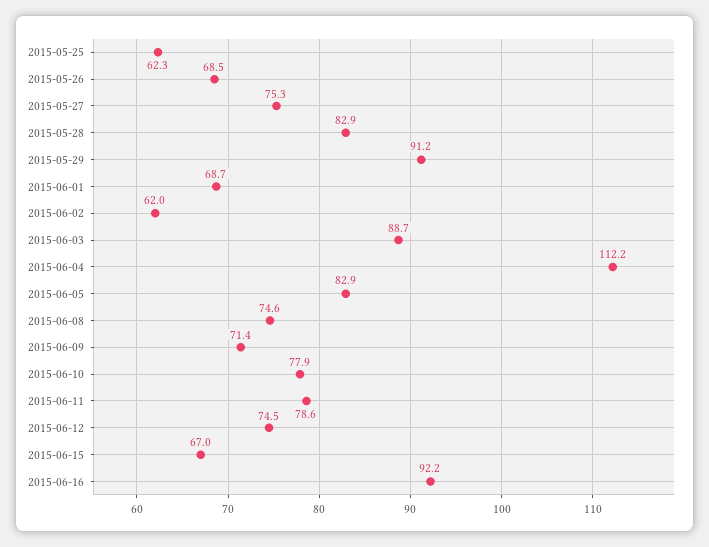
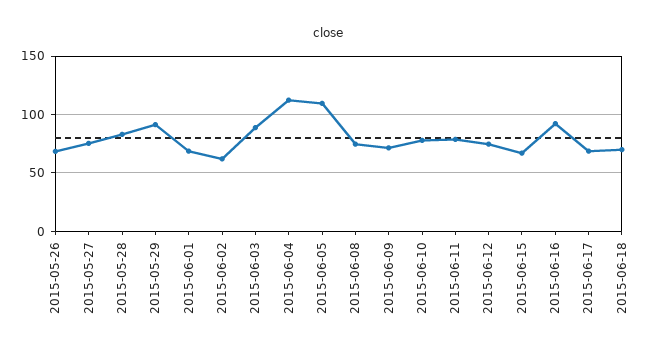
2015-05-25: 62.3 -> none
2015-06-05: 82.9 -> 110
2015-06-17: none -> 70
2015-06-18: none -> 70

